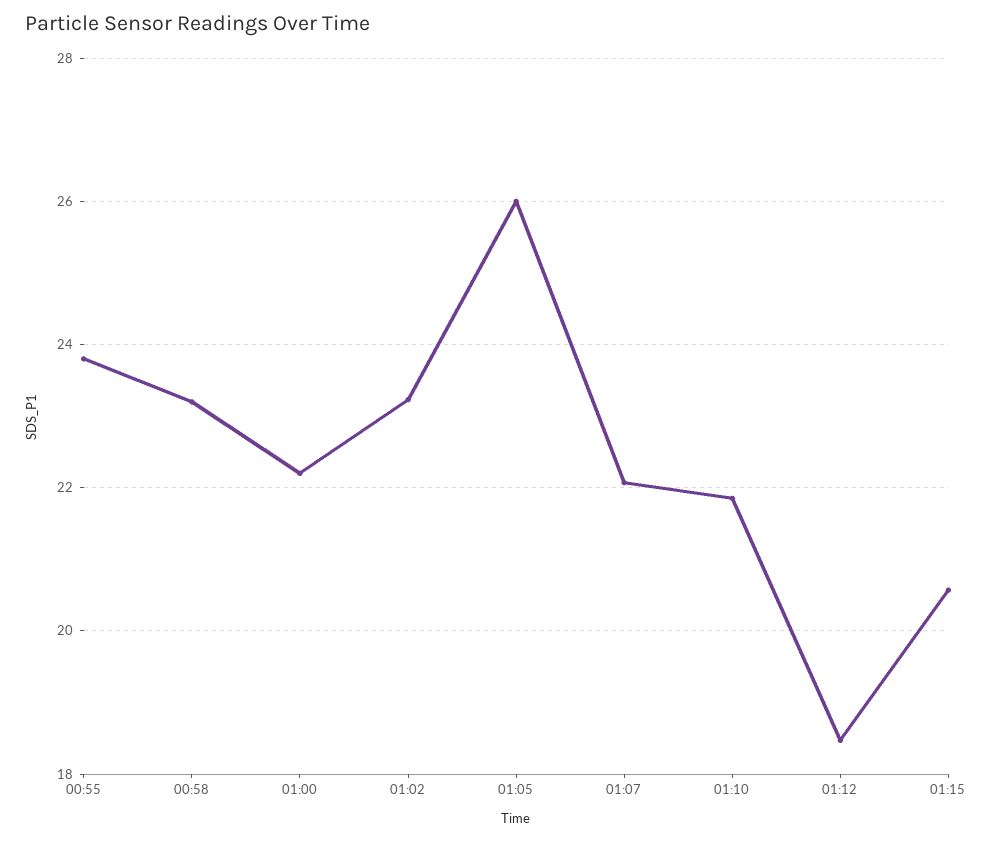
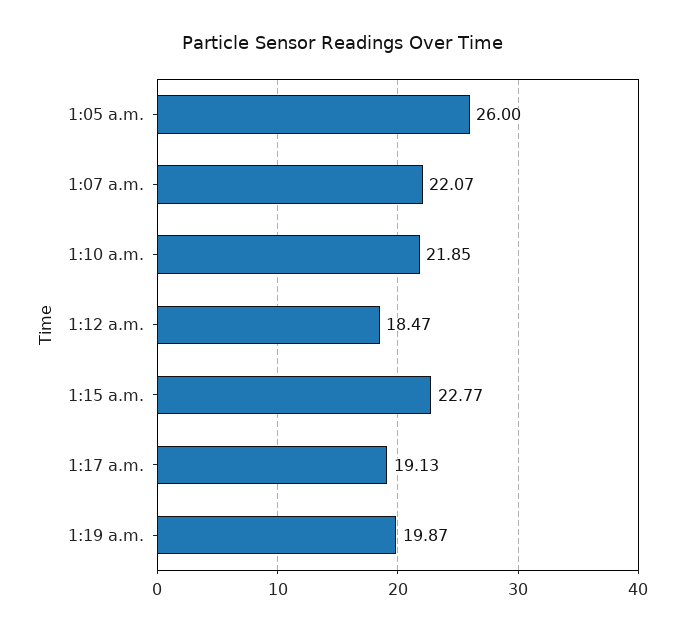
00:55: 23.8 -> none
00:58: 23.2 -> none
01:00: 22.2 -> none
01:02: 23.2 -> none
01:15: 20.6 -> 22.77
1:17 a.m.: none -> 19.13
1:19 a.m.: none -> 19.87

